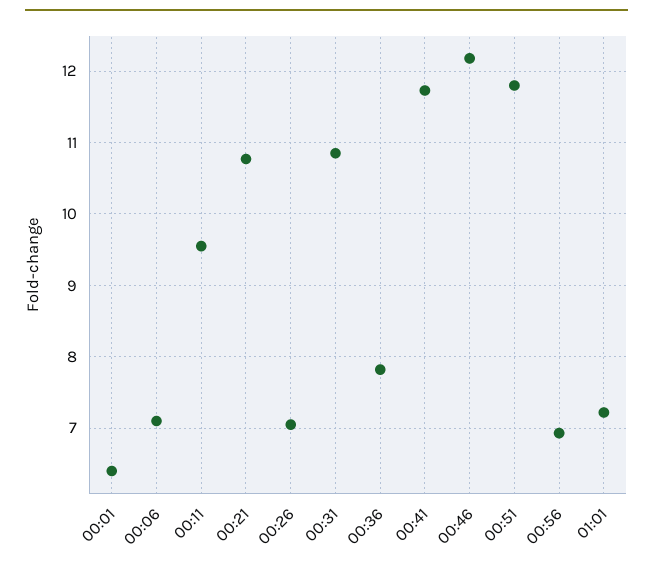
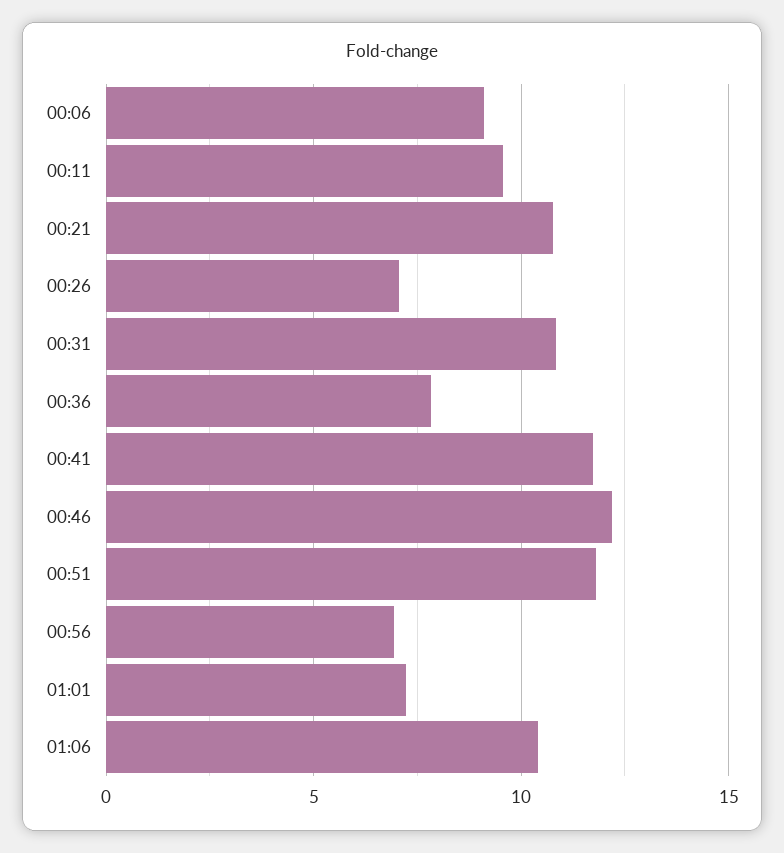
00:01: 6.4 -> none
00:06: 7.1 -> 9
01:06: none -> 10.5

